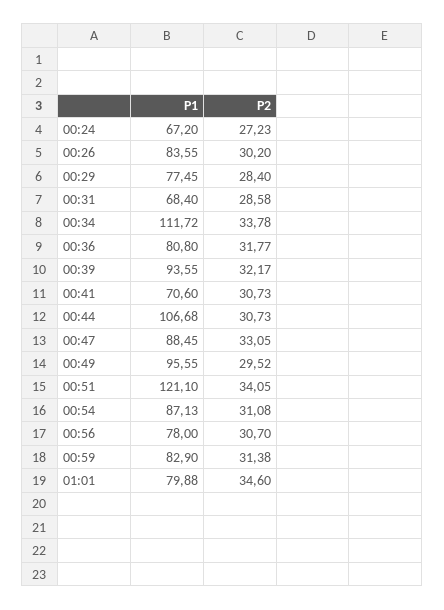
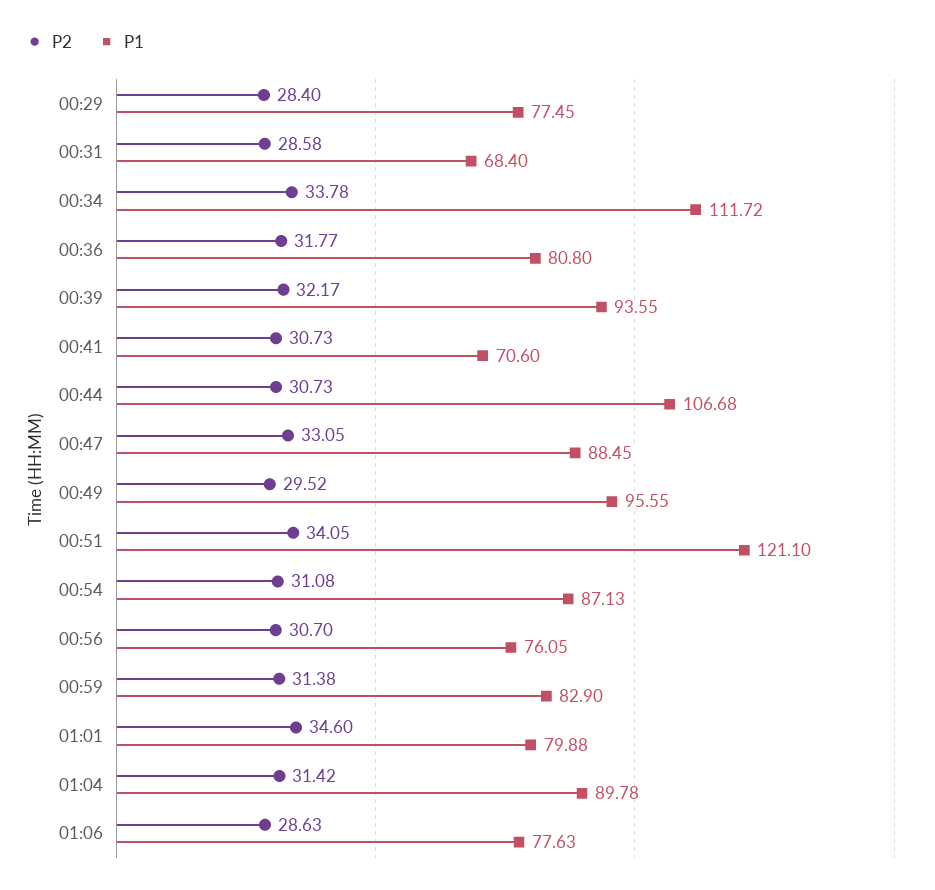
P1, 00:24: 67.2 -> none
P2, 00:24: 27.23 -> none
P1, 00:26: 83.55 -> none
P2, 00:26: 30.2 -> none
P1, 00:56: 78 -> 76.05
P2, 01:04: none -> 31.42
P1, 01:04: none -> 89.78
P2, 01:06: none -> 28.63
P1, 01:06: none -> 77.63

